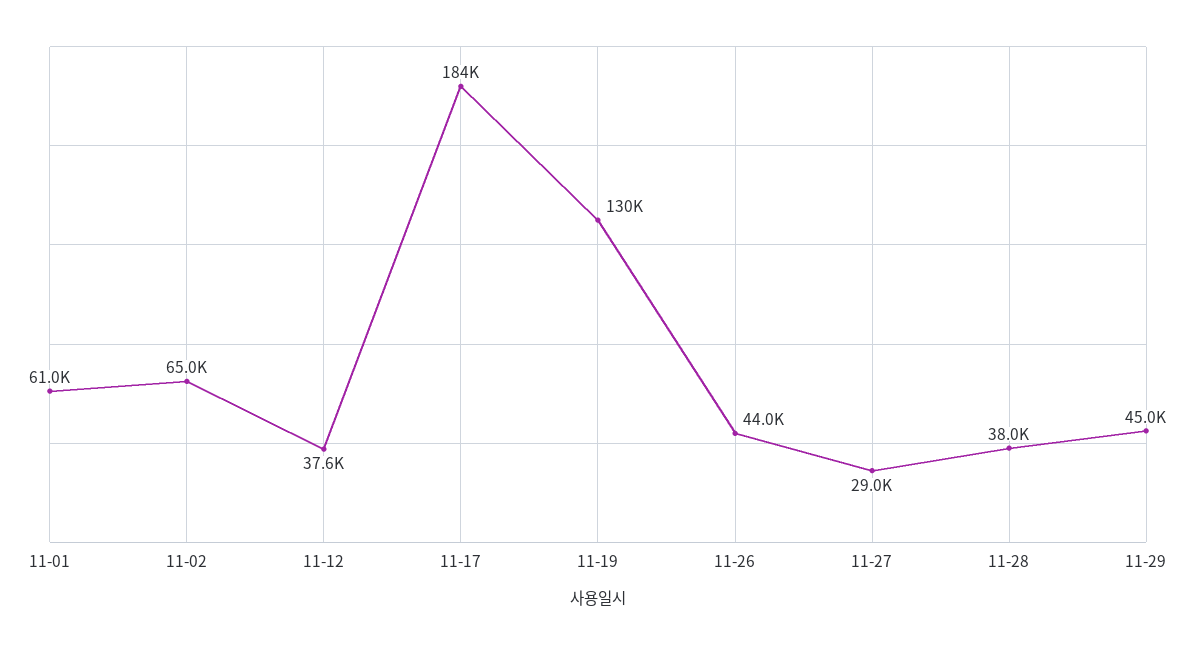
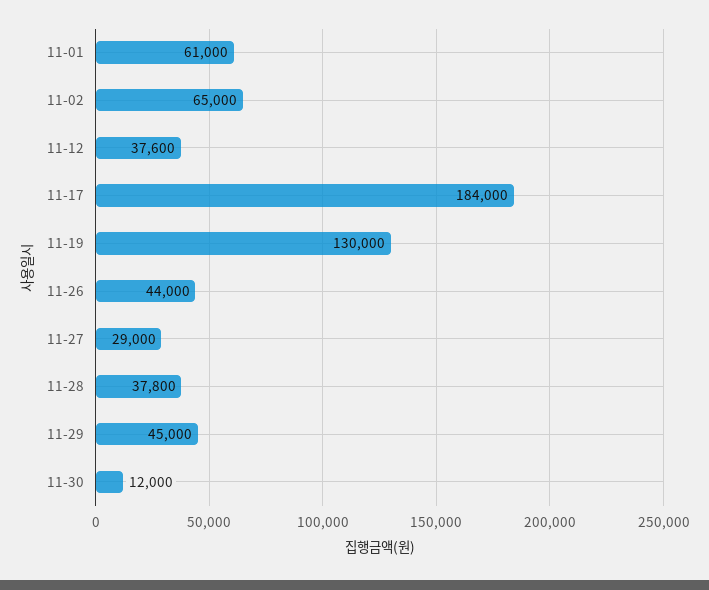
11-28: 38000 -> 37800
11-30: none -> 12000

